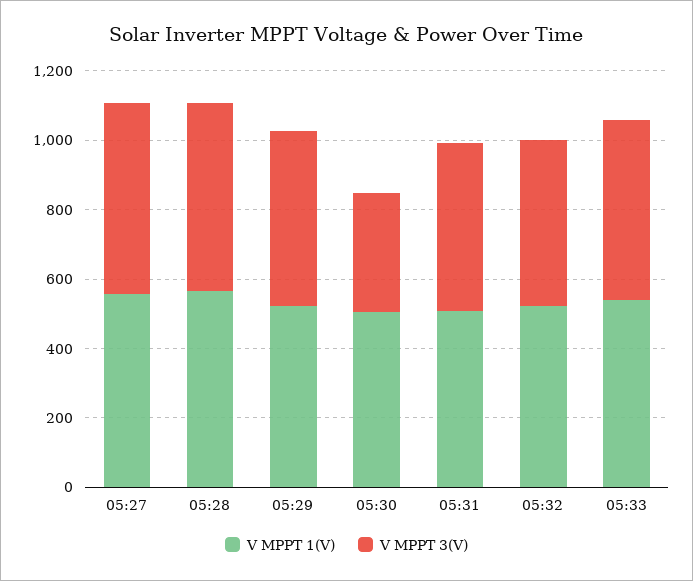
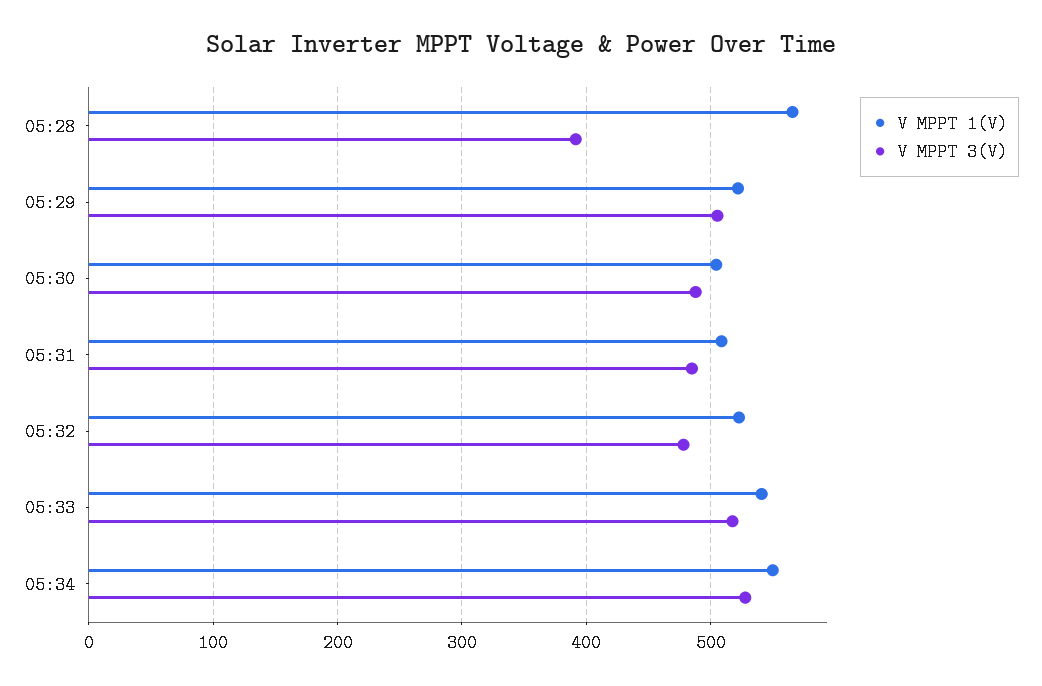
V MPPT 1(V), 05:27: 550 -> none
V MPPT 3(V), 05:27: 550 -> none
V MPPT 3(V), 05:28: 550 -> 390
V MPPT 3(V), 05:30: 350 -> 490
V MPPT 1(V), 05:34: none -> 550
V MPPT 3(V), 05:34: none -> 530

